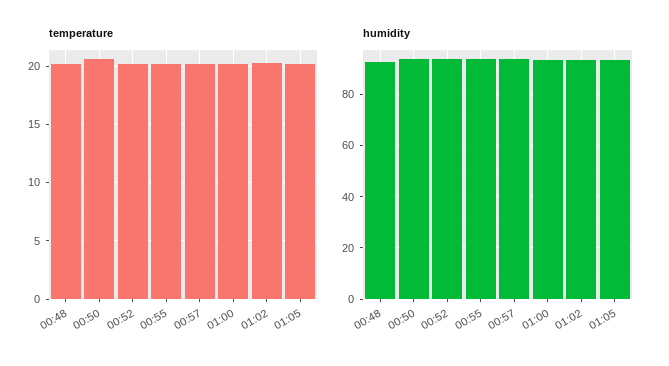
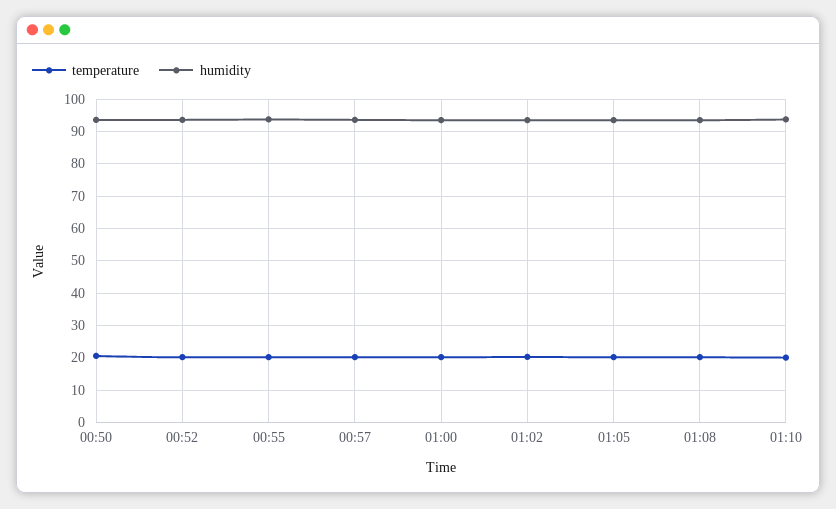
temperature, 00:48: 20 -> none
humidity, 00:48: 92.5 -> none
temperature, 01:08: none -> 20
humidity, 01:08: none -> 94
temperature, 01:10: none -> 20
humidity, 01:10: none -> 94

